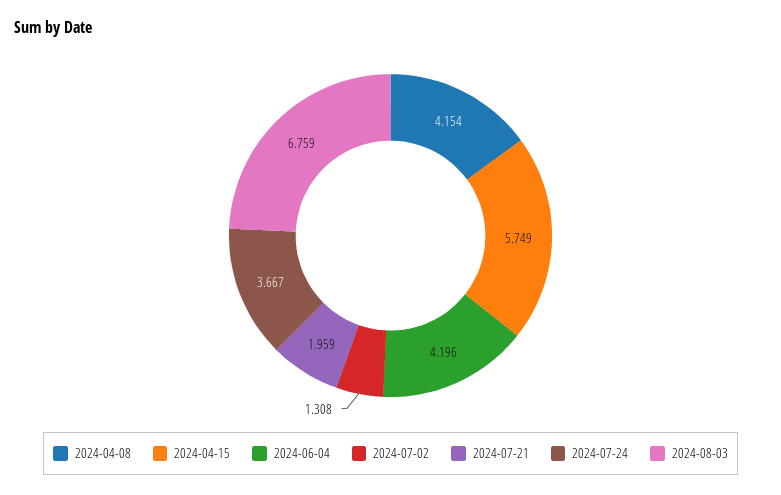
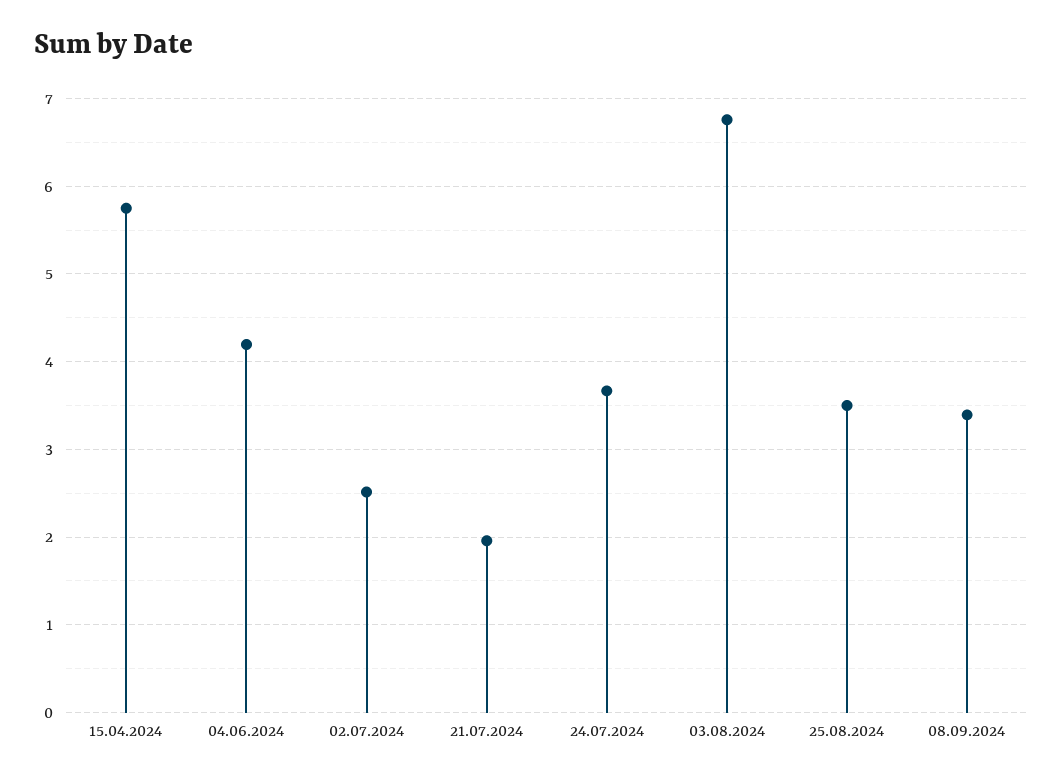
2024-04-08: 4.154 -> none
2024-07-02: 1.308 -> 2.5
25.08.2024: none -> 3.5
08.09.2024: none -> 3.4

